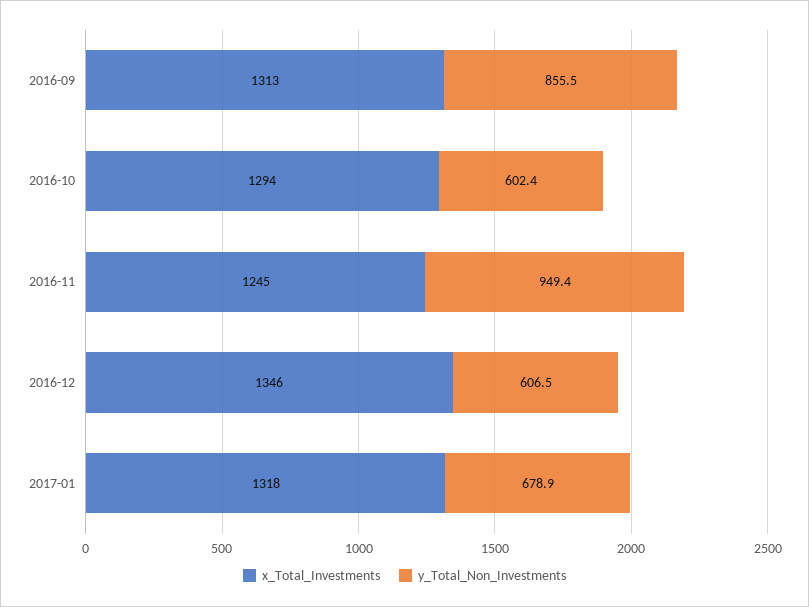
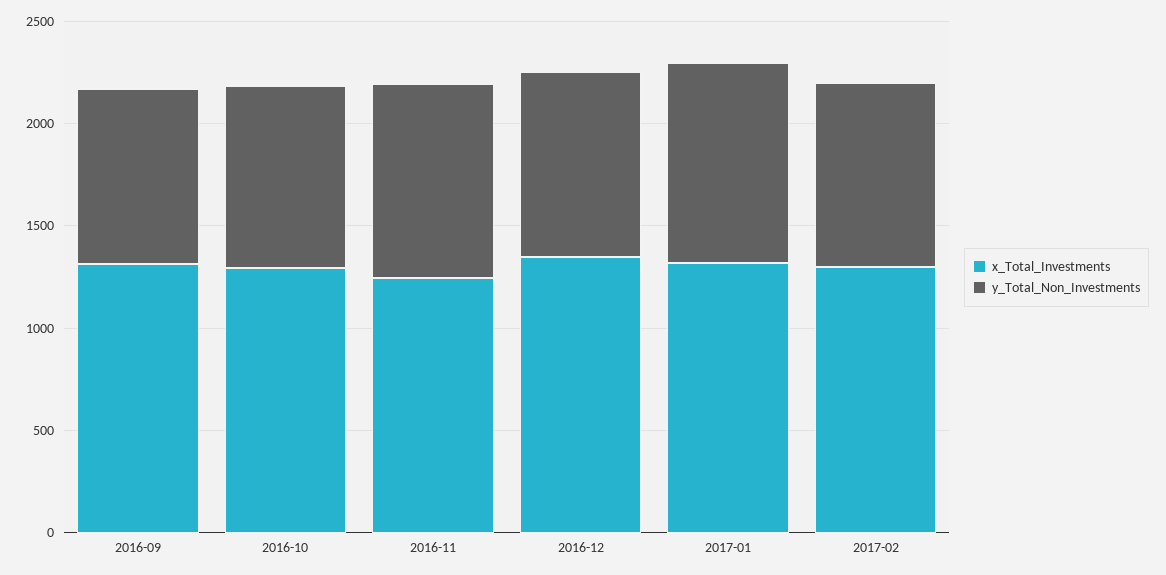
y_Total_Non_Investments, 2016-10: 602.4 -> 900
y_Total_Non_Investments, 2016-12: 606.5 -> 900
y_Total_Non_Investments, 2017-01: 678.9 -> 1000
x_Total_Investments, 2017-02: none -> 1300
y_Total_Non_Investments, 2017-02: none -> 900

